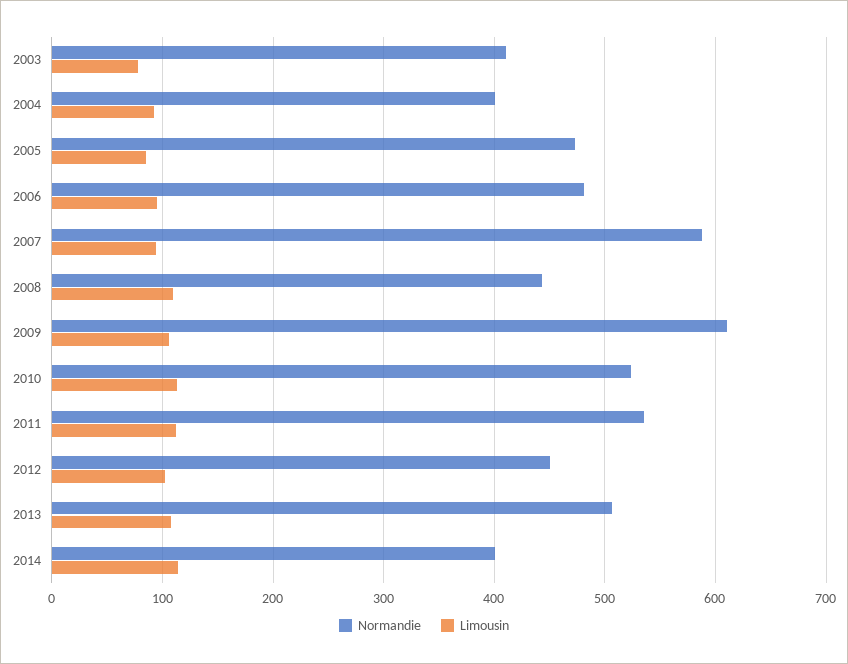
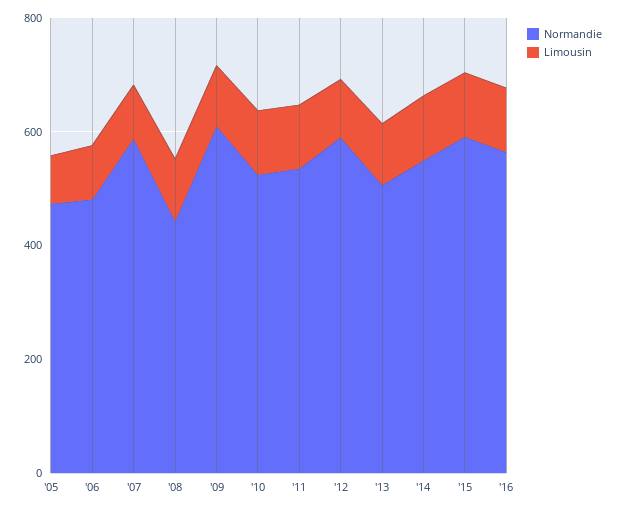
Normandie, 2003: 410 -> none
Limousin, 2003: 80 -> none
Normandie, 2004: 400 -> none
Limousin, 2004: 90 -> none
Normandie, 2012: 450 -> 600
Normandie, 2014: 400 -> 550
Normandie, '15: none -> 600
Limousin, '15: none -> 100
Normandie, '16: none -> 550
Limousin, '16: none -> 100

